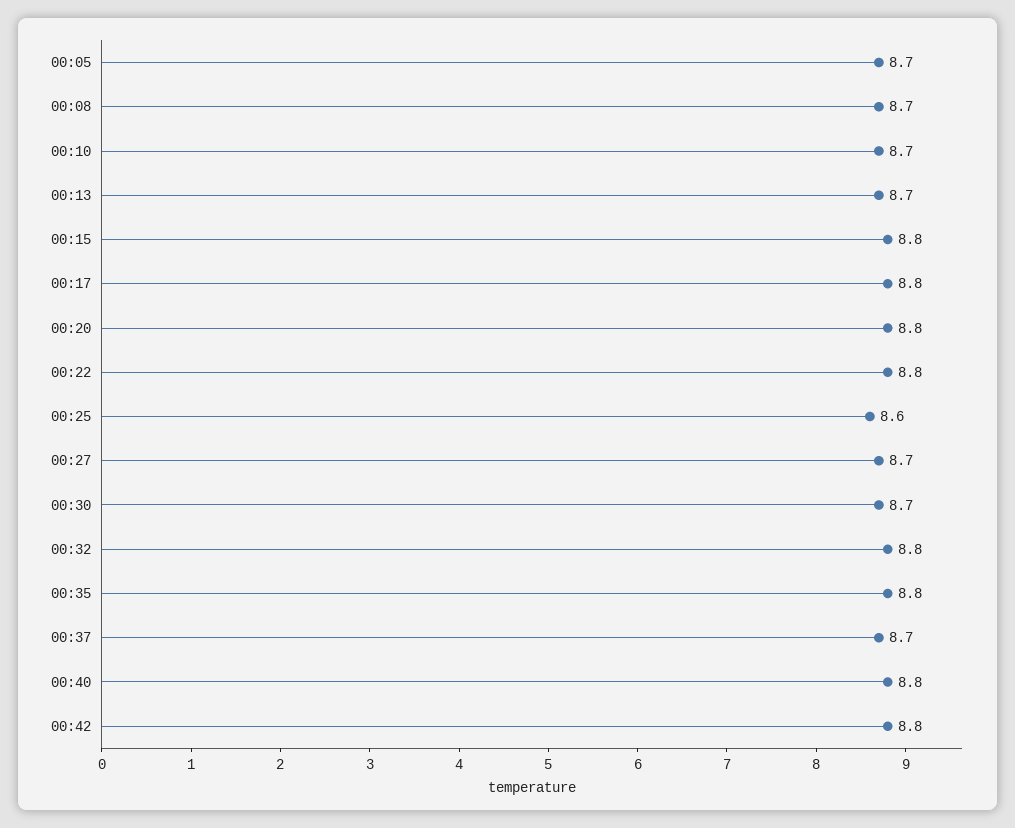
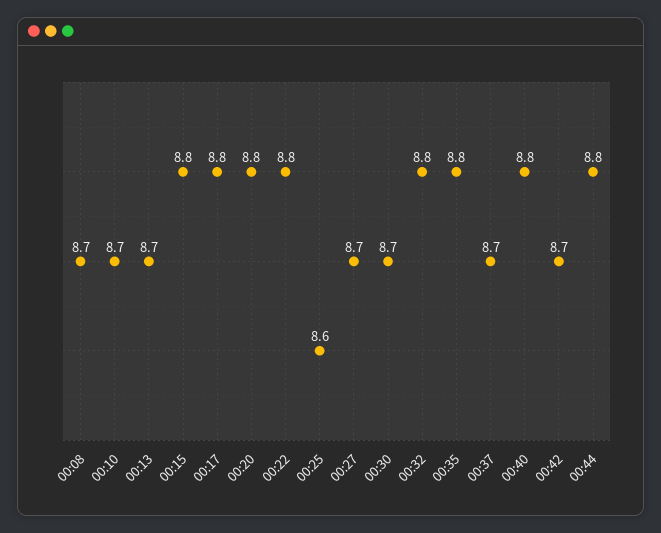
00:05: 8.7 -> none
00:42: 8.8 -> 8.7
00:44: none -> 8.8

